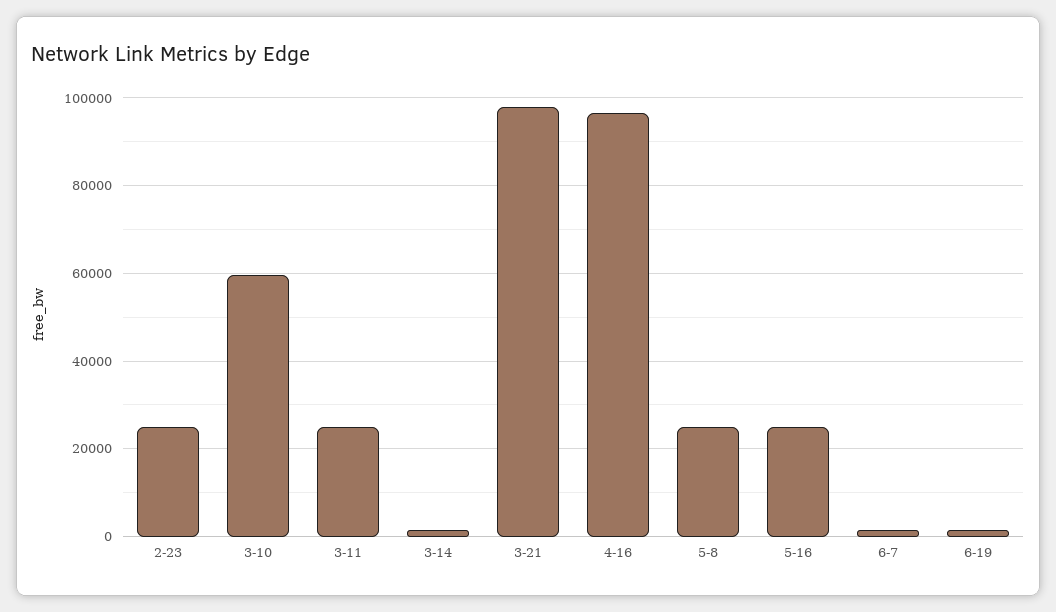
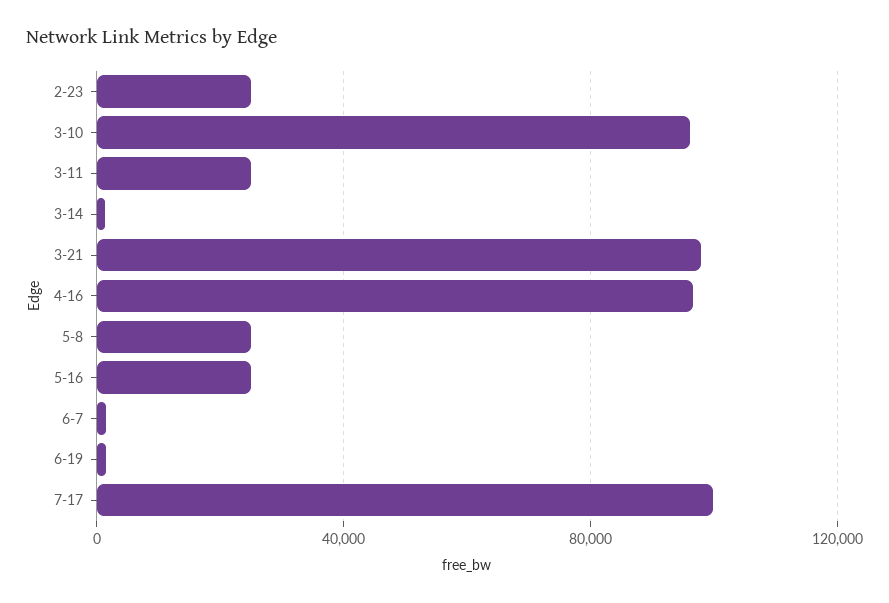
3-10: 60000 -> 95000
7-17: none -> 100000

